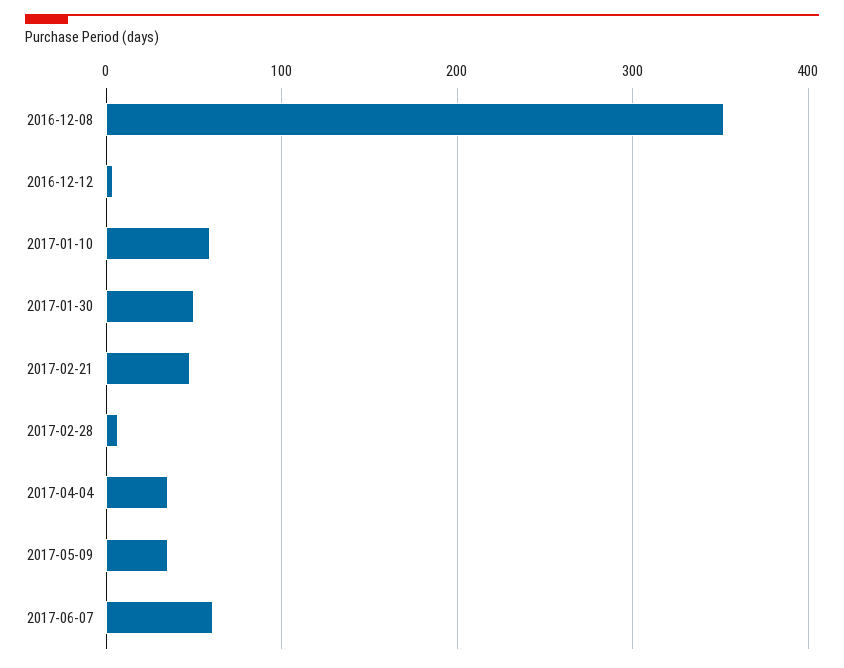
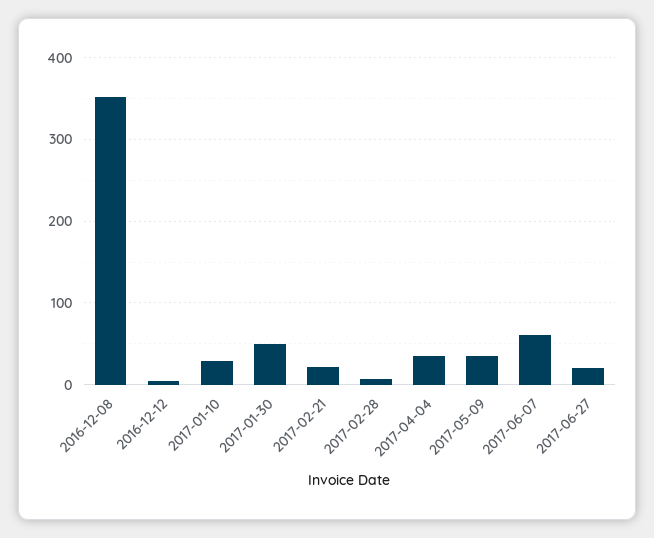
2017-01-10: 60 -> 30
2017-02-21: 50 -> 20
2017-06-27: none -> 20

